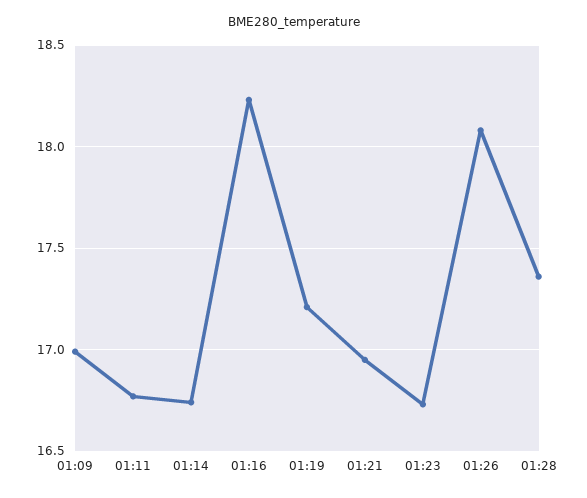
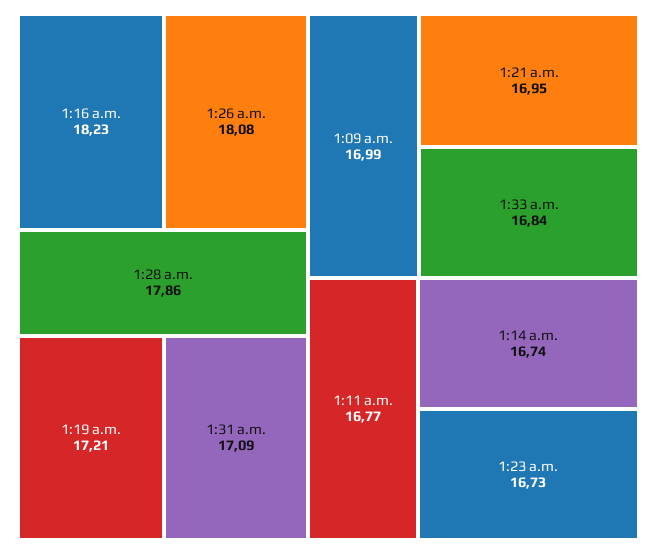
01:28: 17.35 -> 17.86
1:31 a.m.: none -> 17.09
1:33 a.m.: none -> 16.84

